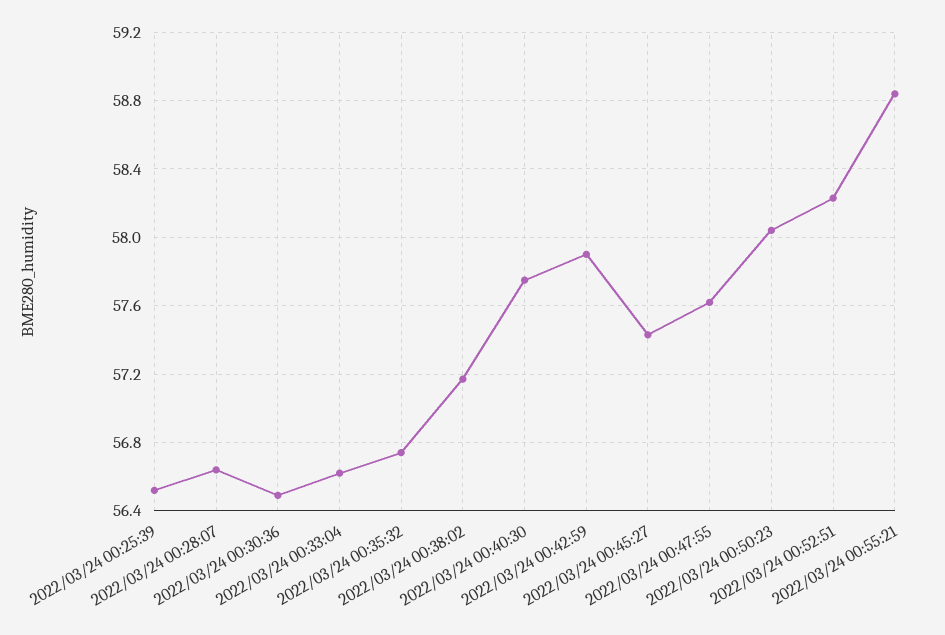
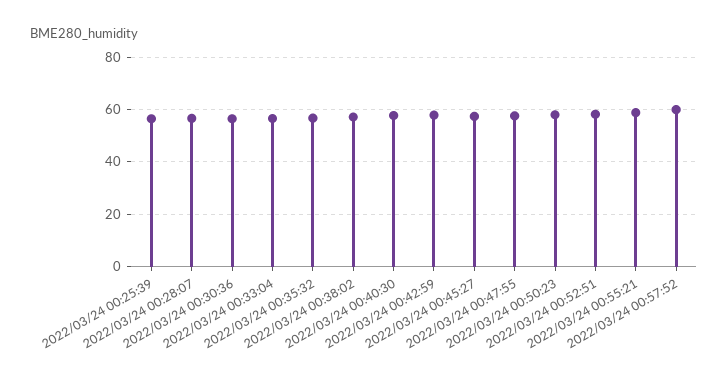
2022/03/24 00:57:52: none -> 60

